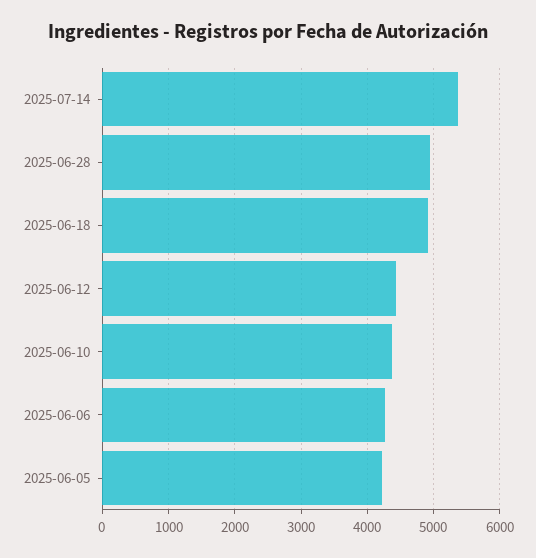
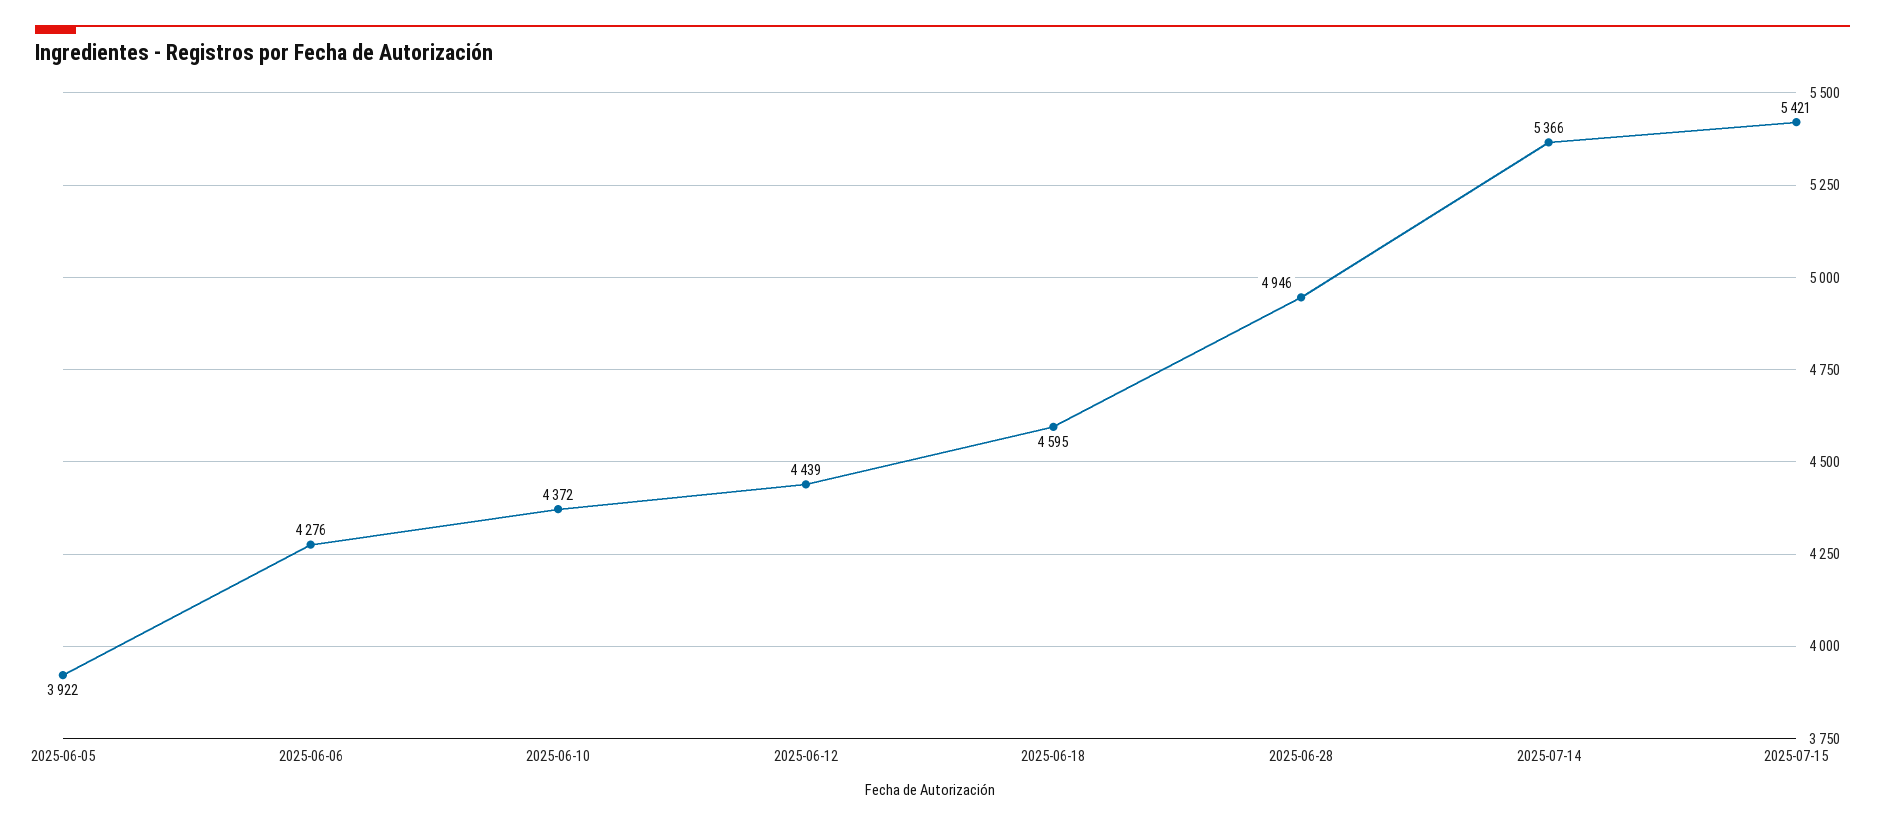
2025-06-18: 4900 -> 4595
2025-06-05: 4200 -> 3922
2025-07-15: none -> 5421

